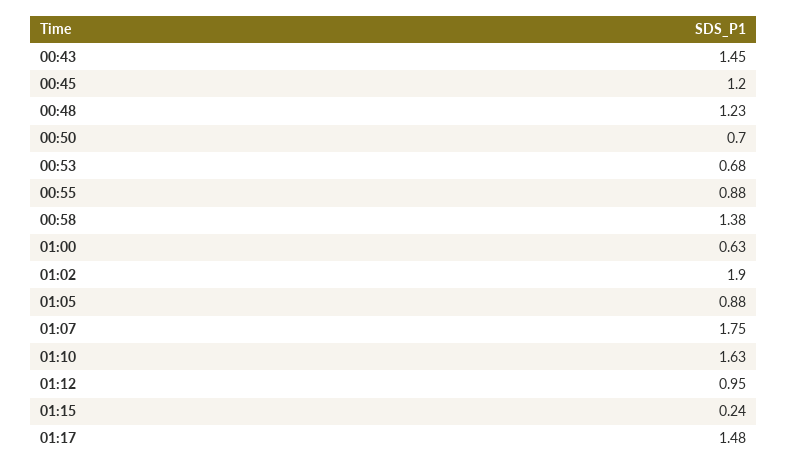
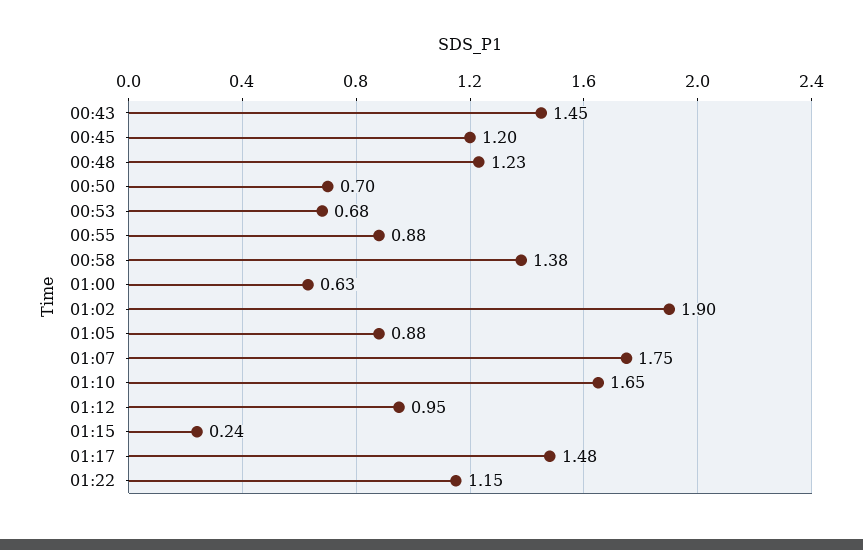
01:10: 1.63 -> 1.65
01:22: none -> 1.15

